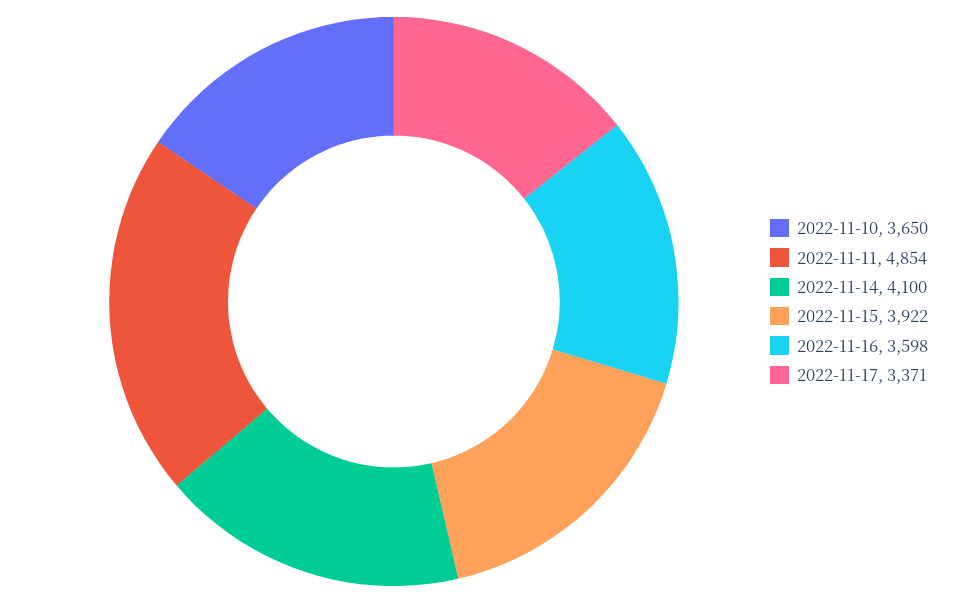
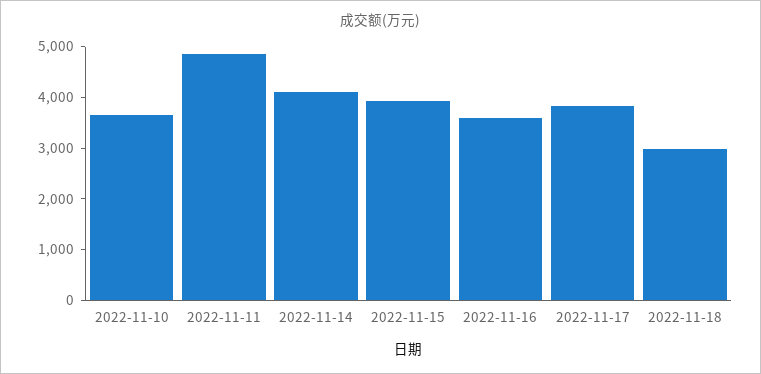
2022-11-17: 3371 -> 3800
2022-11-18: none -> 3000

